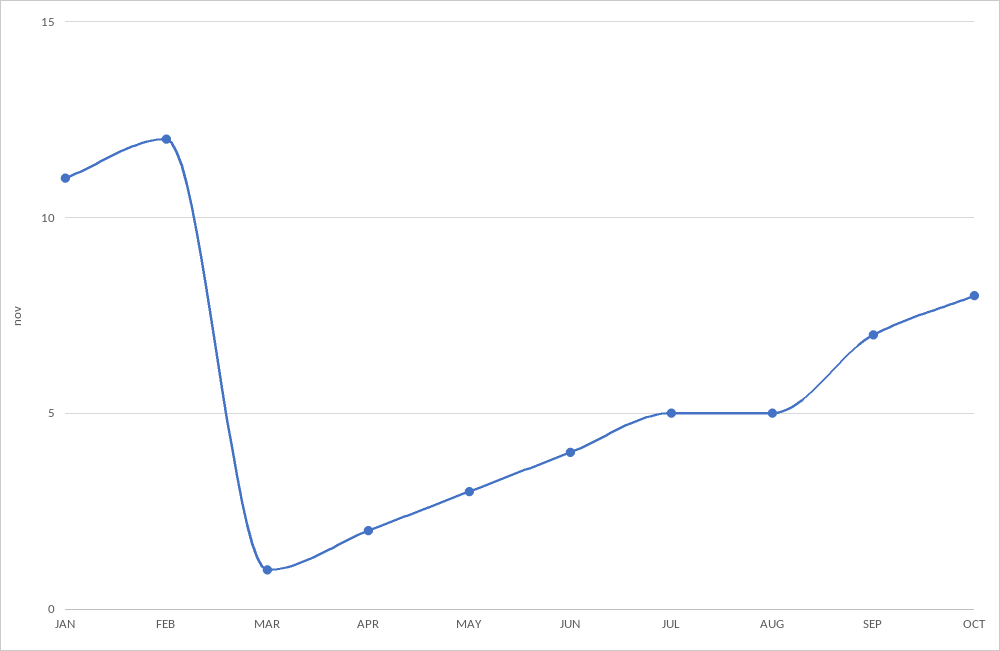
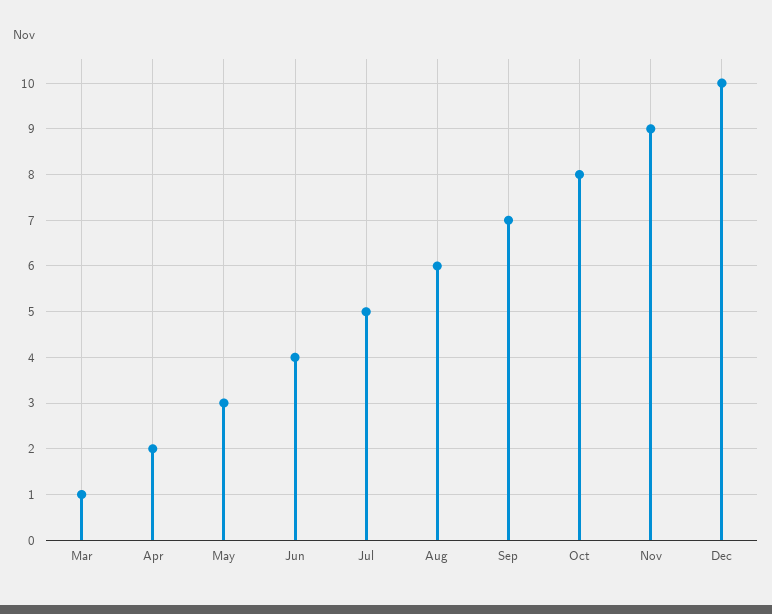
JAN: 11 -> none
FEB: 12 -> none
AUG: 5 -> 6
Nov: none -> 9
Dec: none -> 10

